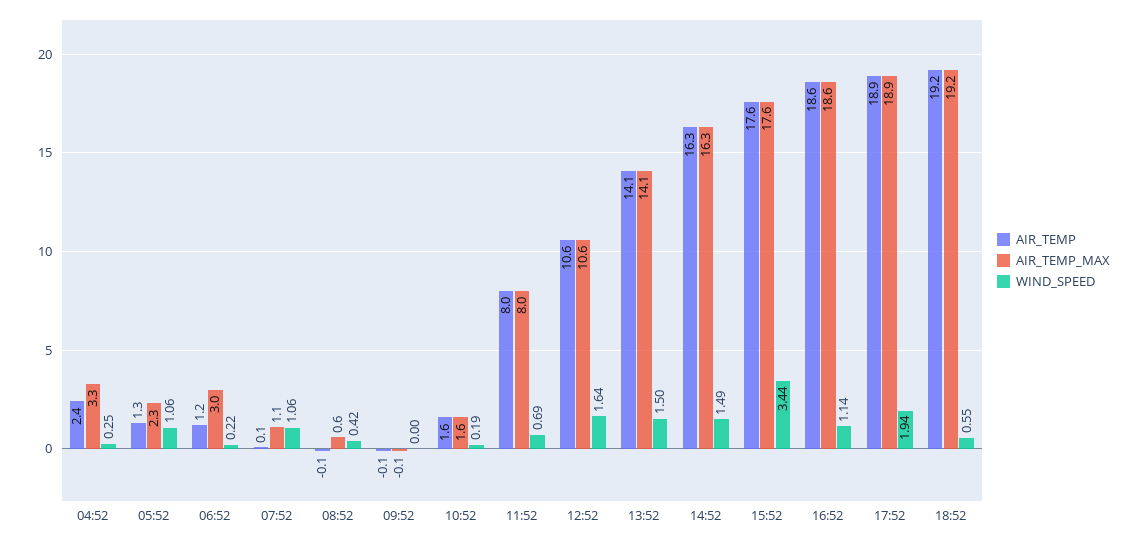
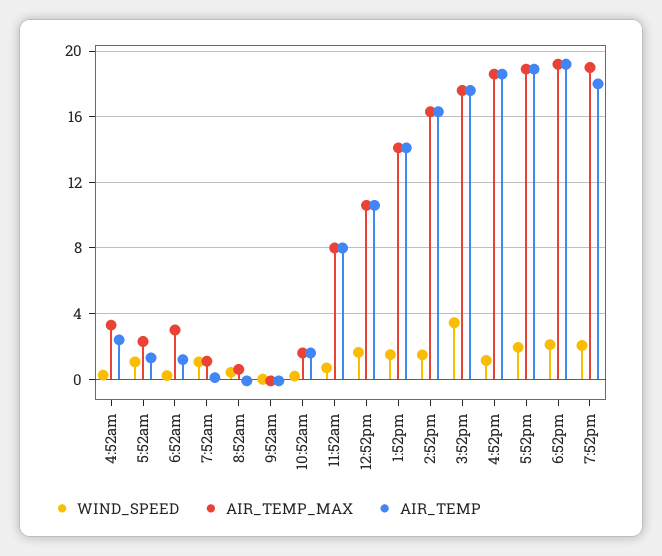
WIND_SPEED, 18:52: 0.55 -> 2
WIND_SPEED, 7:52pm: none -> 2
AIR_TEMP_MAX, 7:52pm: none -> 19
AIR_TEMP, 7:52pm: none -> 18

